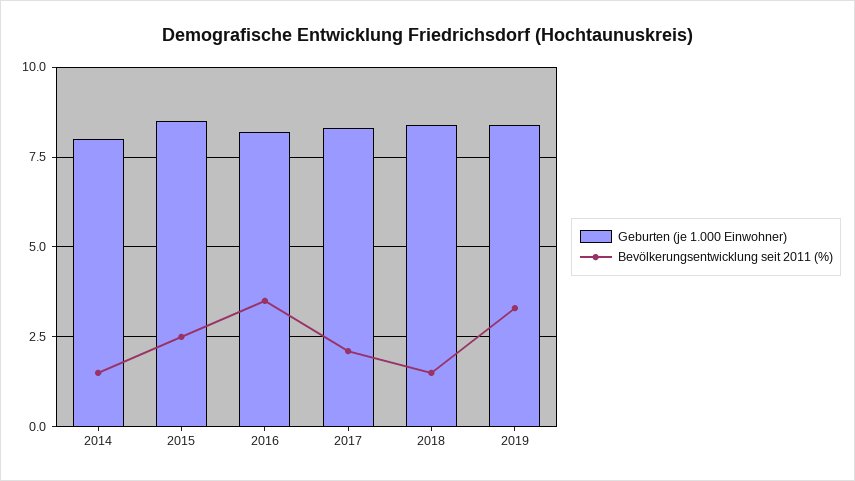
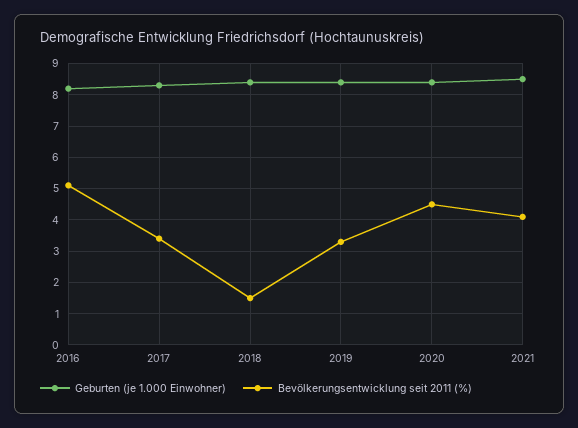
Geburten (je 1.000 Einwohner), 2014: 8 -> none
Bevölkerungsentwicklung seit 2011 (%), 2014: 1.5 -> none
Geburten (je 1.000 Einwohner), 2015: 8.5 -> none
Bevölkerungsentwicklung seit 2011 (%), 2015: 2.5 -> none
Bevölkerungsentwicklung seit 2011 (%), 2016: 3.5 -> 5
Bevölkerungsentwicklung seit 2011 (%), 2017: 2 -> 3.5
Geburten (je 1.000 Einwohner), 2020: none -> 8.5
Bevölkerungsentwicklung seit 2011 (%), 2020: none -> 4.5
Geburten (je 1.000 Einwohner), 2021: none -> 8.5
Bevölkerungsentwicklung seit 2011 (%), 2021: none -> 4

